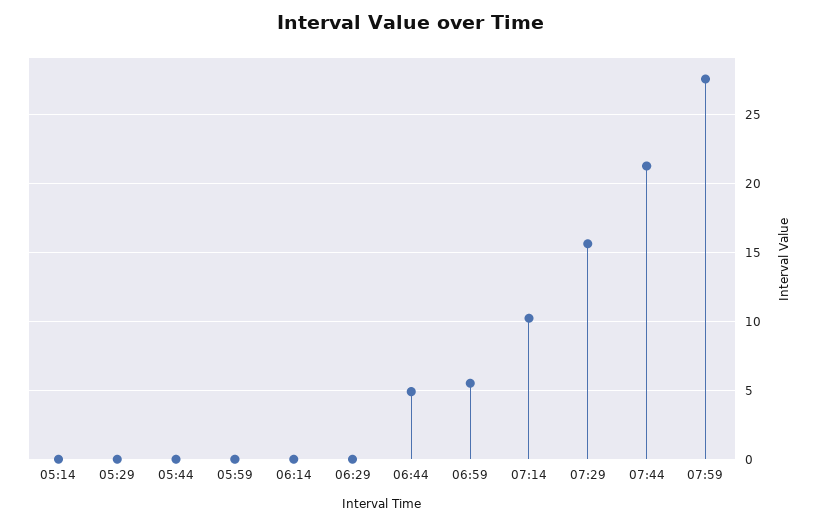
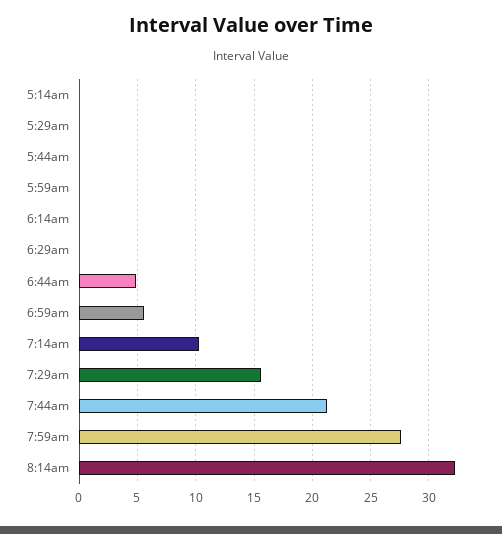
8:14am: none -> 32

